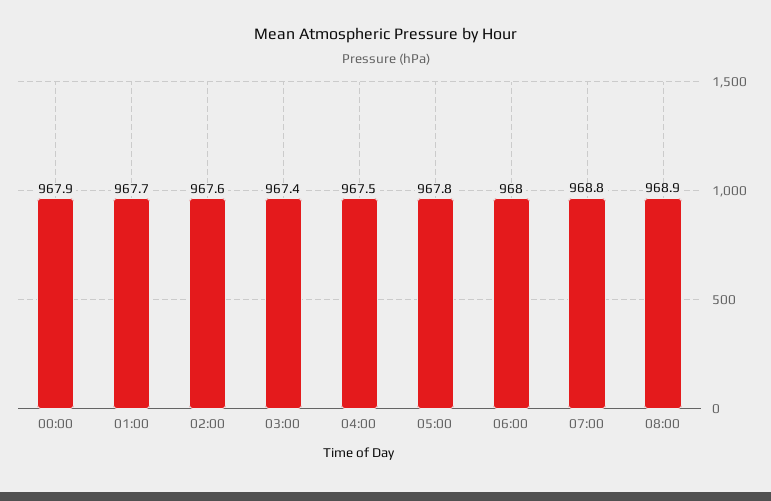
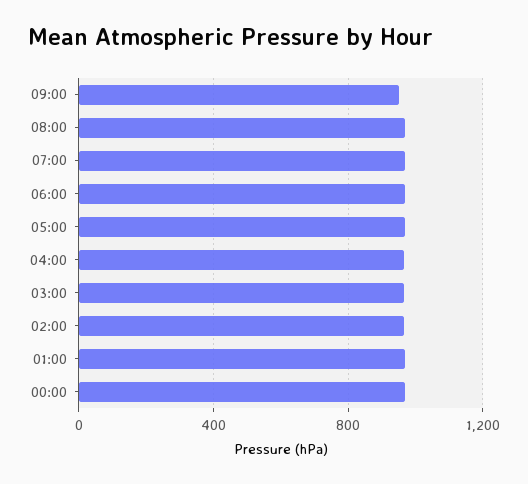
09:00: none -> 950

